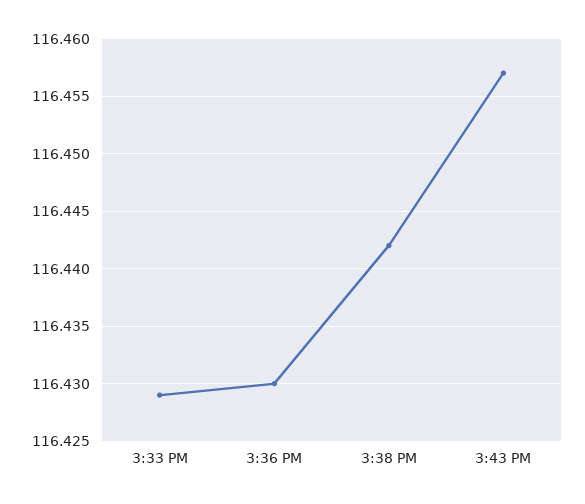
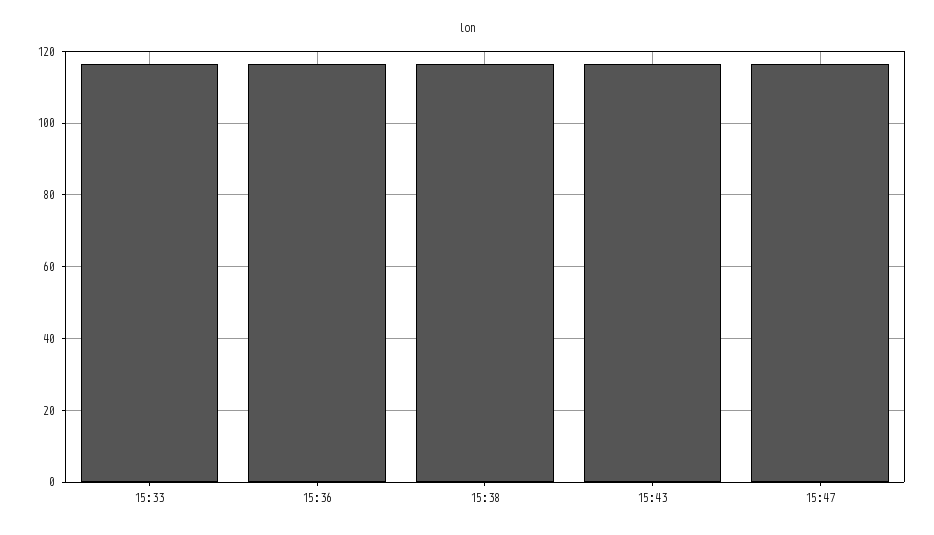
15:47: none -> 116

